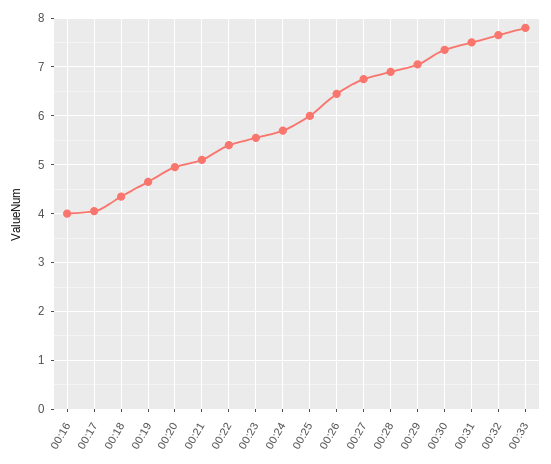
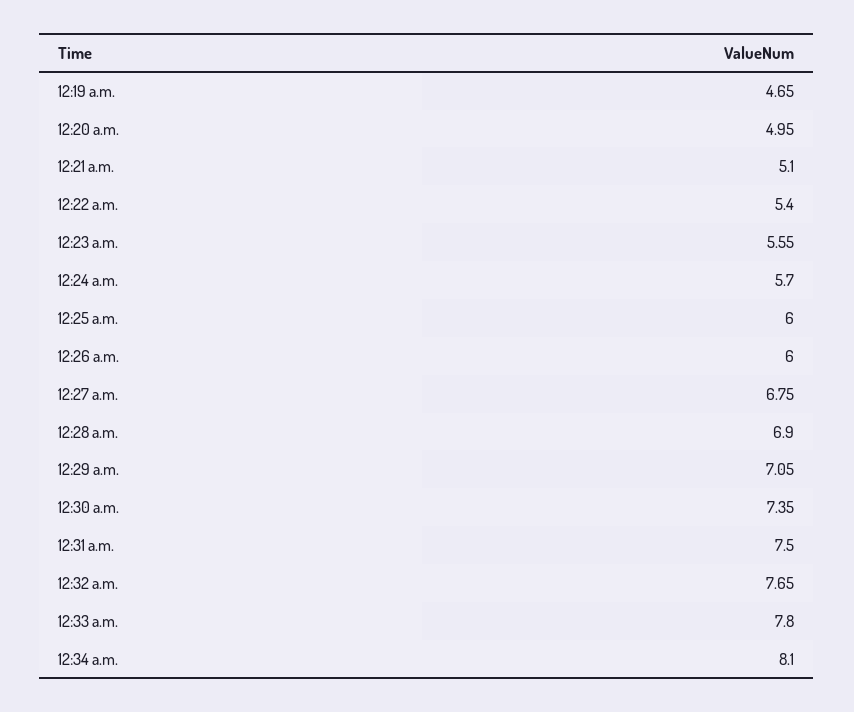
00:16: 4 -> none
00:17: 4 -> none
00:18: 4.4 -> none
00:26: 6.4 -> 6
12:34 a.m.: none -> 8.1

